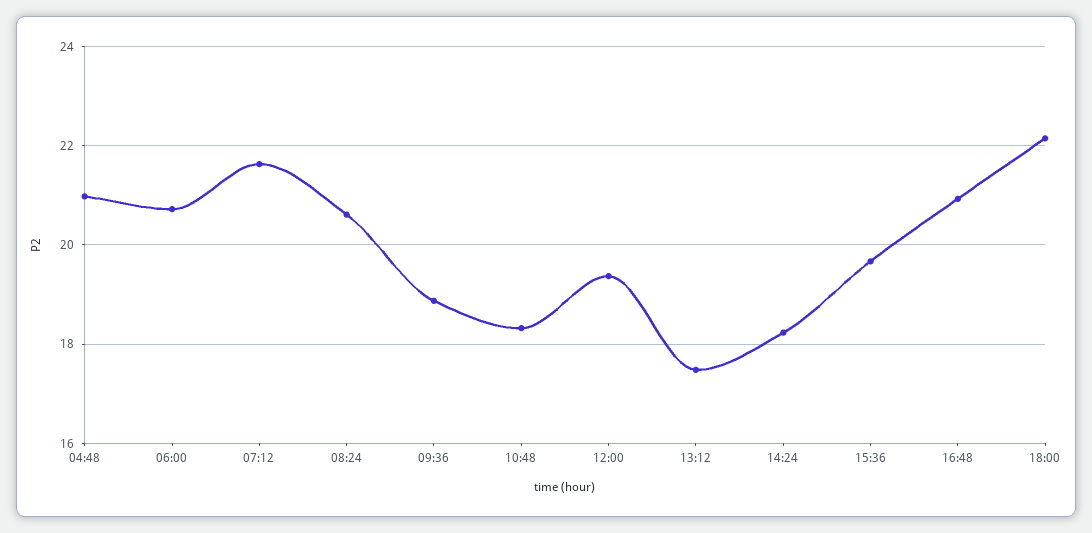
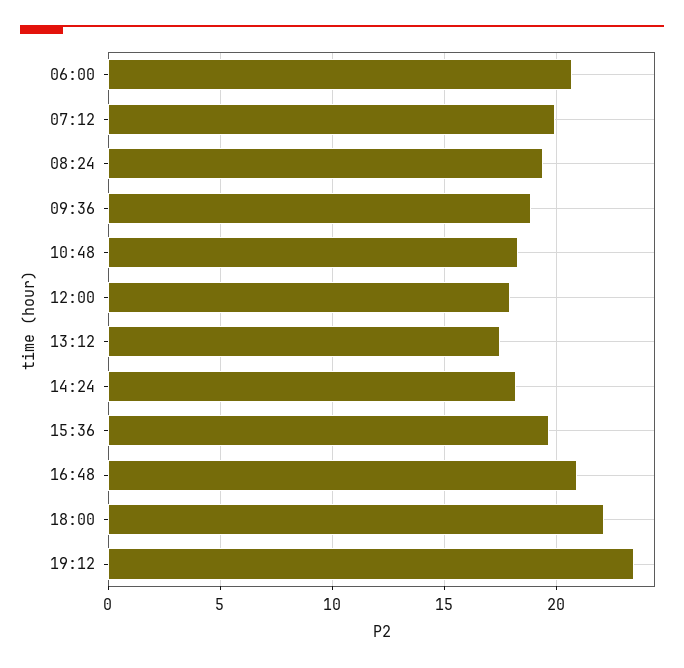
04:48: 21 -> none
07:12: 21.6 -> 20
08:24: 20.6 -> 19.5
12:00: 19.4 -> 18
19:12: none -> 23.5

